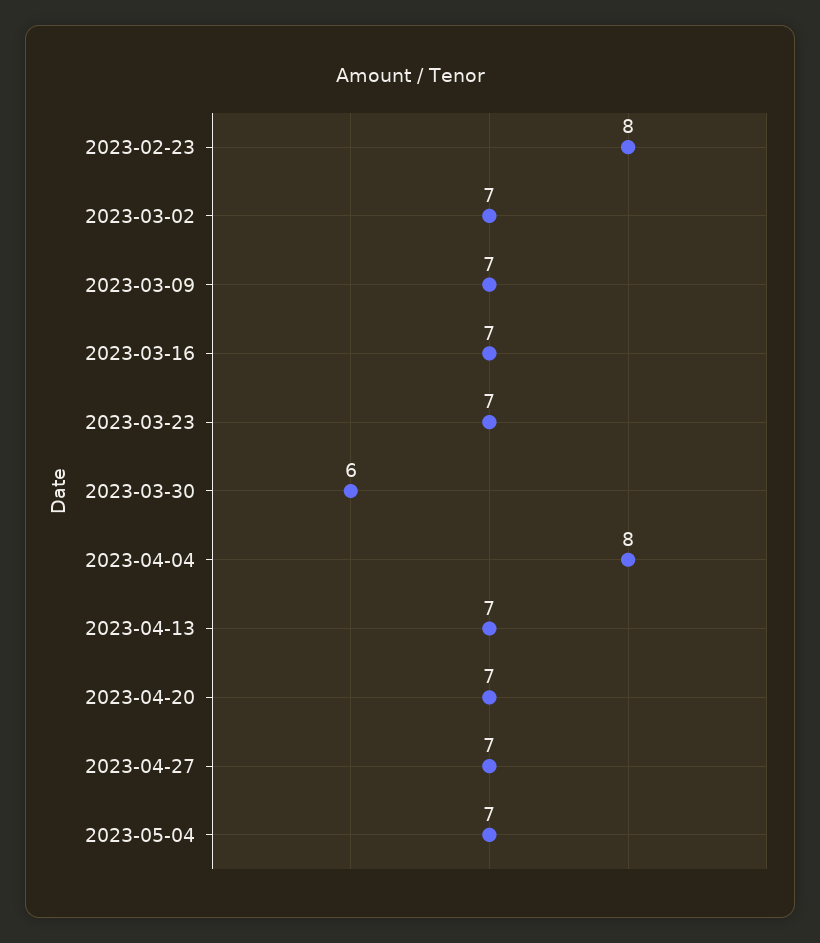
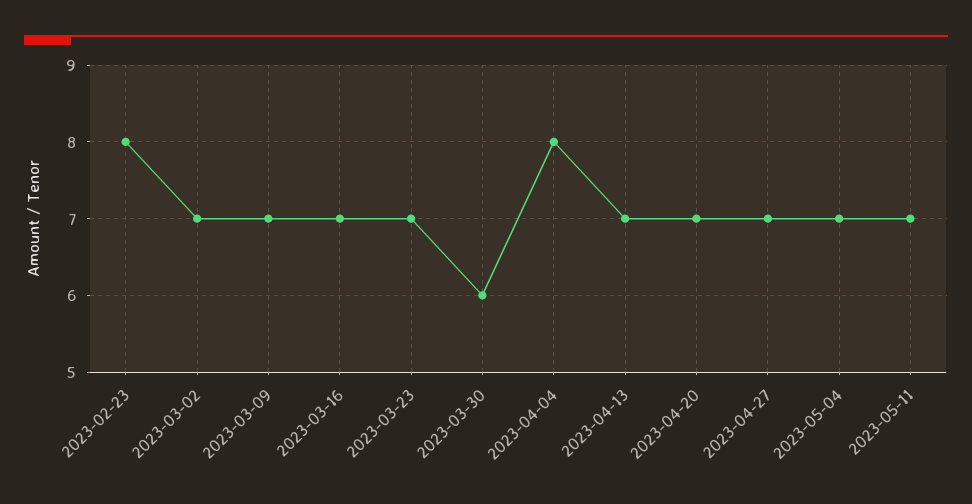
2023-05-11: none -> 7

